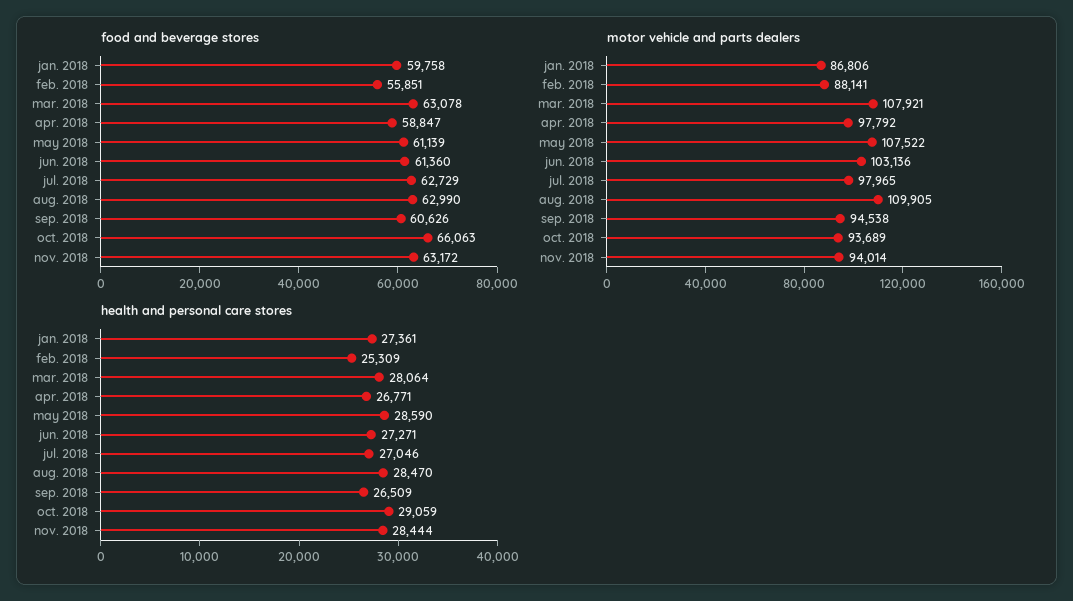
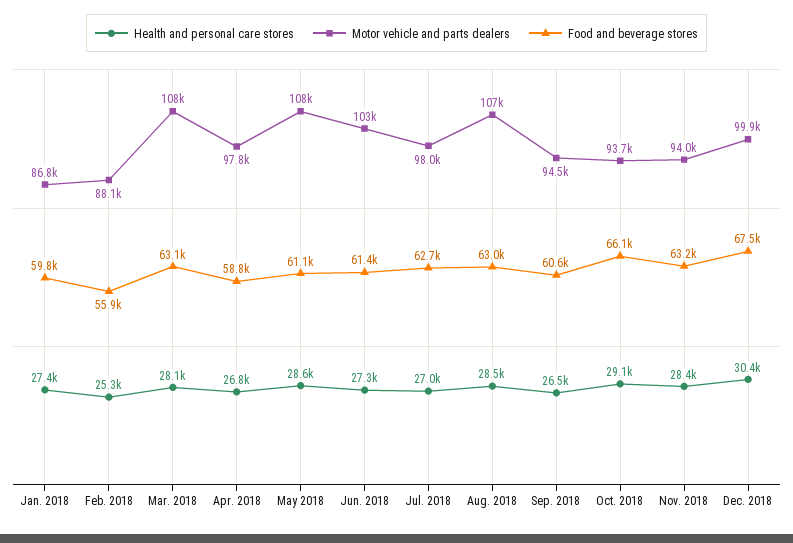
motor vehicle and parts dealers, aug. 2018: 109905 -> 107000
health and personal care stores, Dec. 2018: none -> 30400
motor vehicle and parts dealers, Dec. 2018: none -> 99900
food and beverage stores, Dec. 2018: none -> 67500

